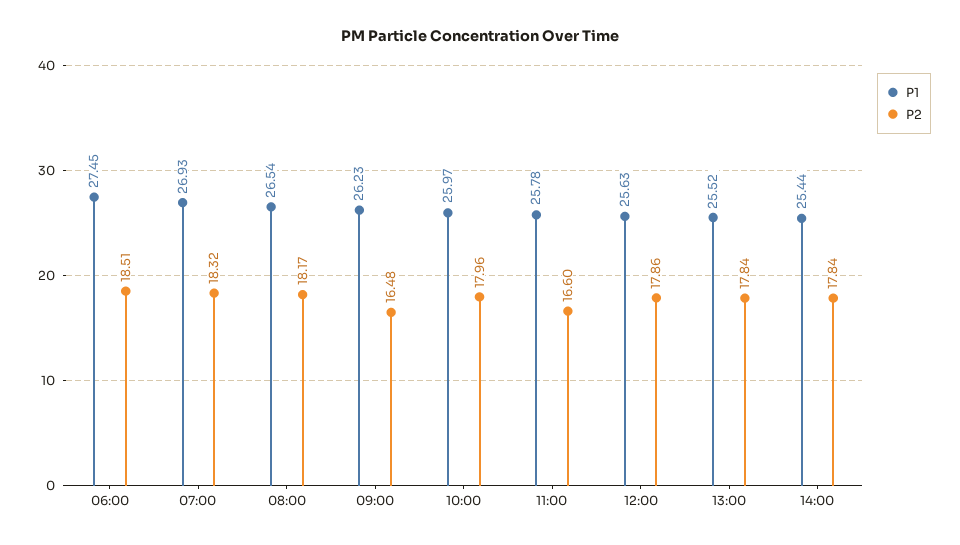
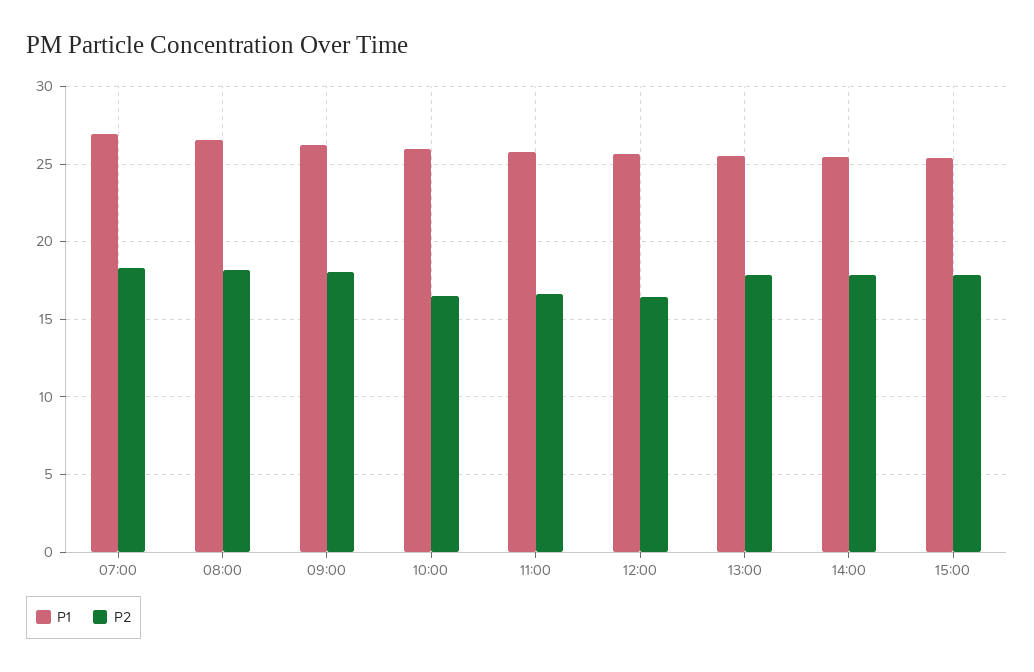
P1, 06:00: 27.45 -> none
P2, 06:00: 18.51 -> none
P2, 09:00: 16.48 -> 18
P2, 10:00: 17.96 -> 16.5
P2, 12:00: 17.86 -> 16.5
P1, 15:00: none -> 25.5
P2, 15:00: none -> 18

